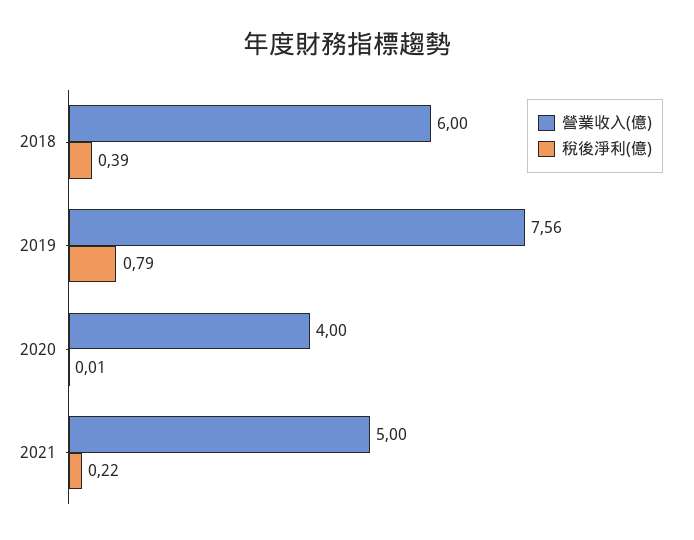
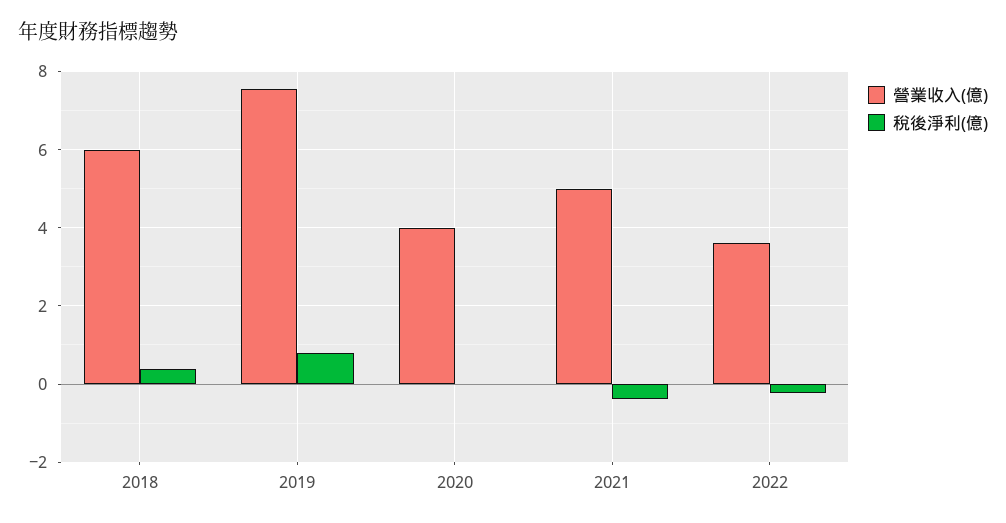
稅後淨利(億), 2021: 0.22 -> -0.4
營業收入(億), 2022: none -> 3.6
稅後淨利(億), 2022: none -> -0.2

